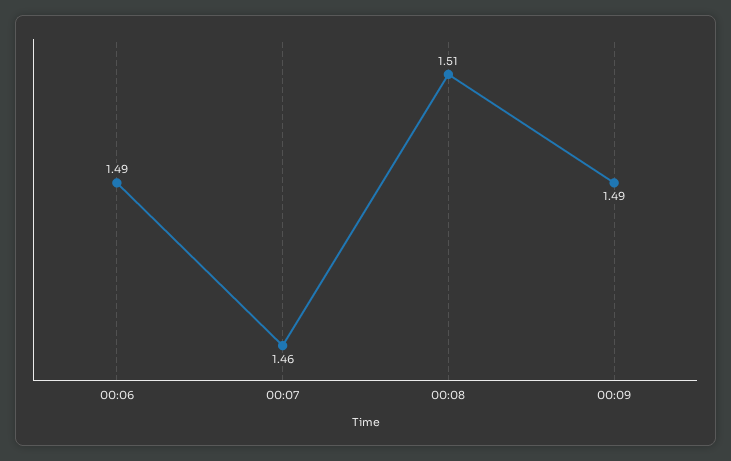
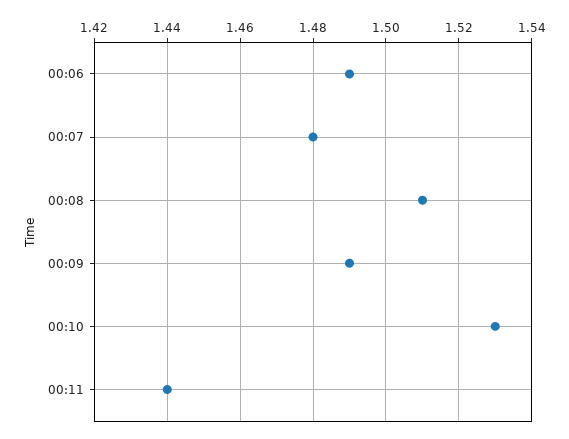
00:07: 1.46 -> 1.48
00:10: none -> 1.53
00:11: none -> 1.44

